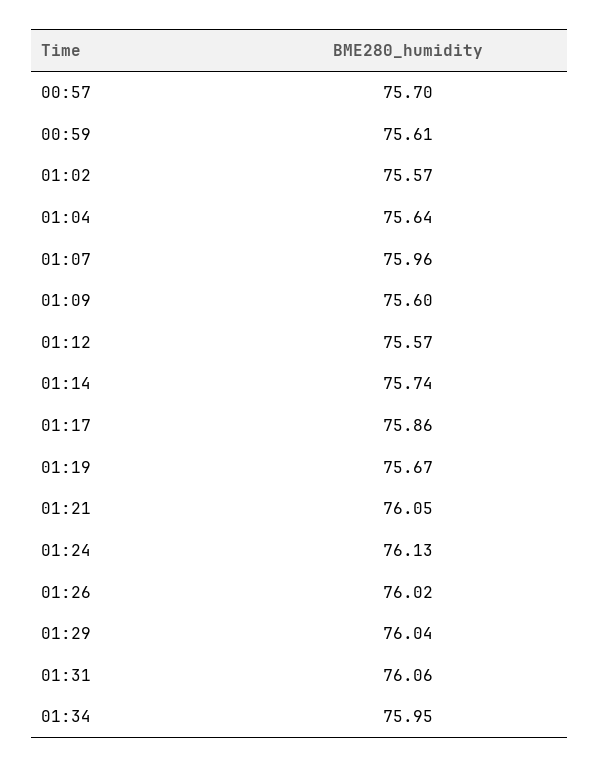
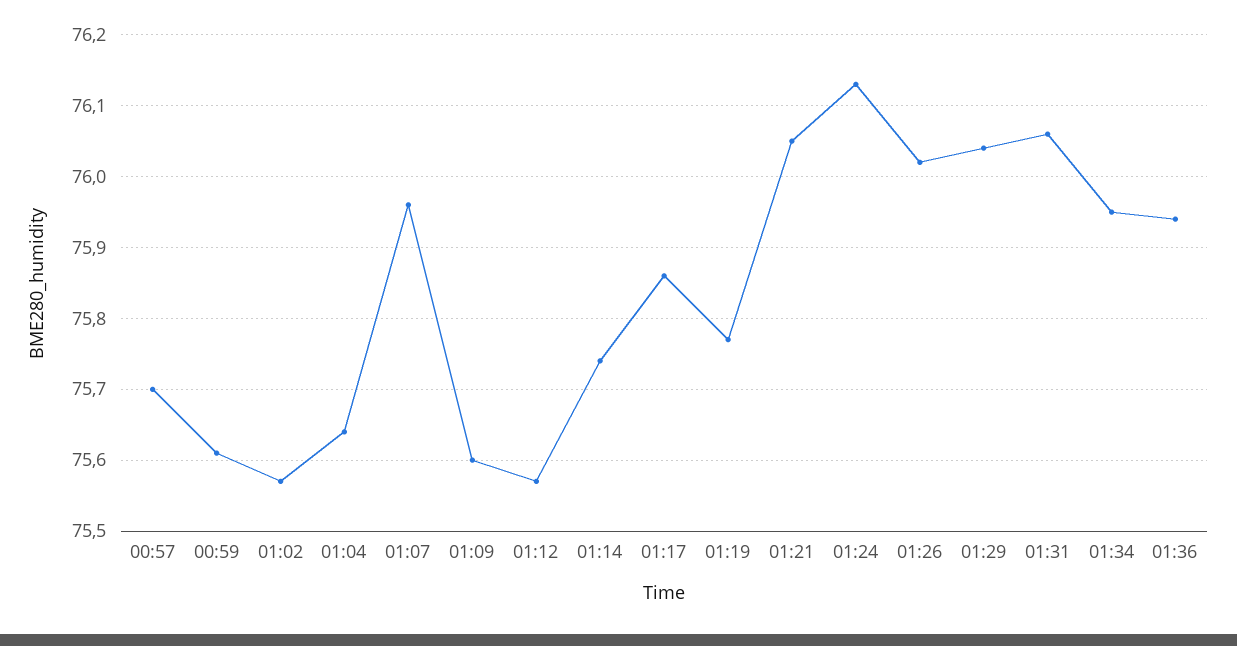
01:19: 75.67 -> 75.77
01:36: none -> 75.94

